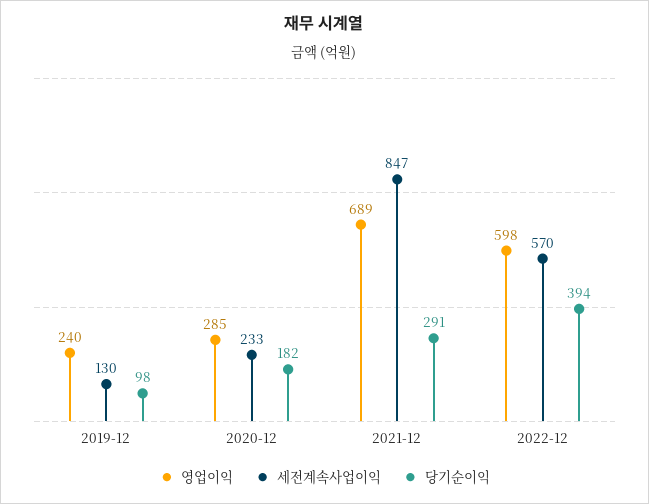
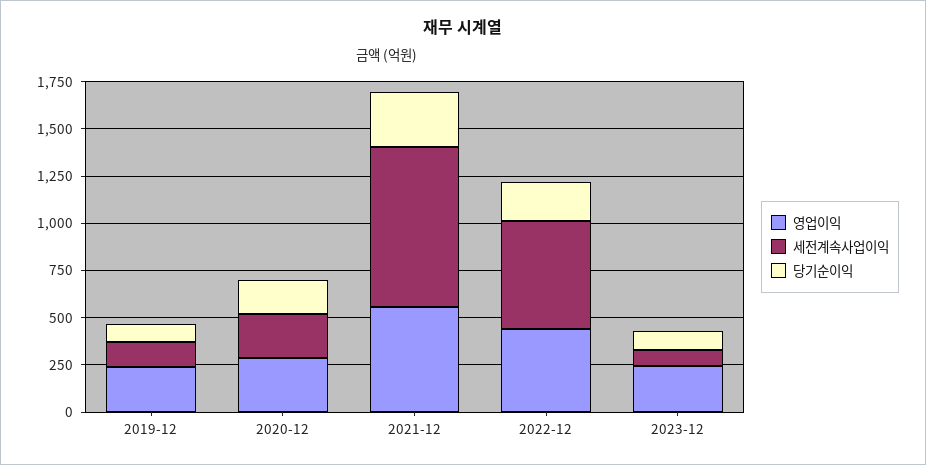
영업이익, 2021-12: 689 -> 550
영업이익, 2022-12: 598 -> 450
당기순이익, 2022-12: 394 -> 200
영업이익, 2023-12: none -> 250
세전계속사업이익, 2023-12: none -> 100
당기순이익, 2023-12: none -> 100

